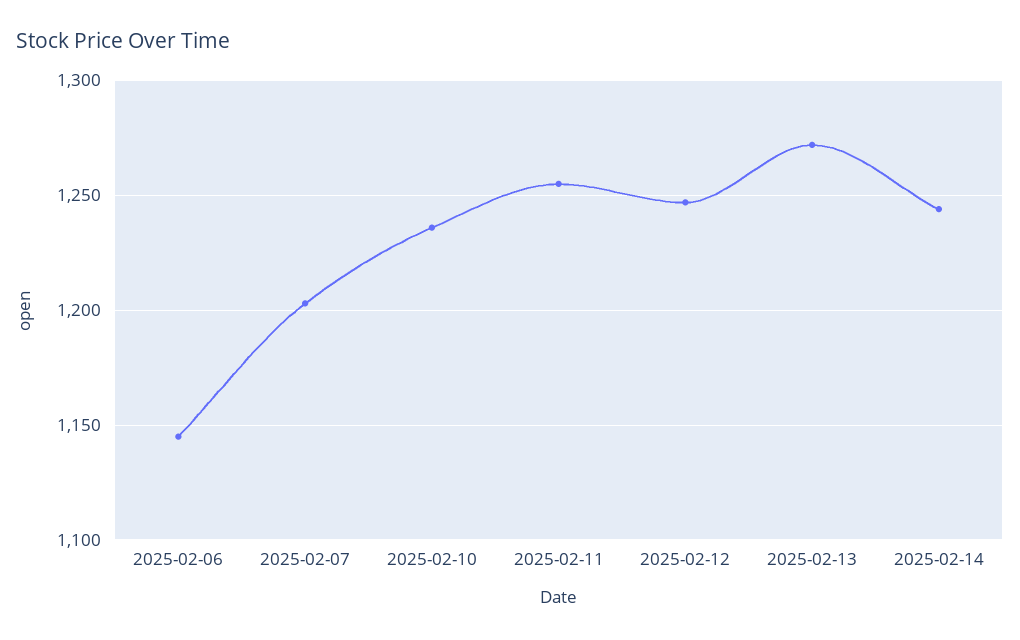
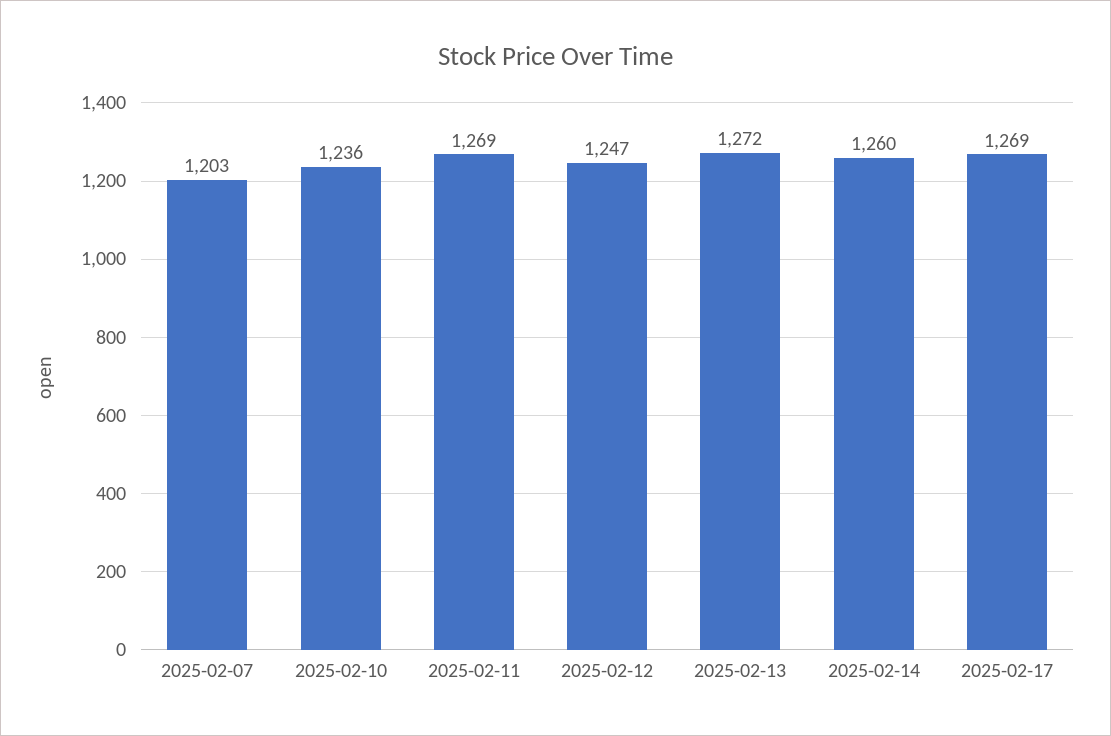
2025-02-06: 1145 -> none
2025-02-11: 1255 -> 1269
2025-02-14: 1245 -> 1260
2025-02-17: none -> 1269

